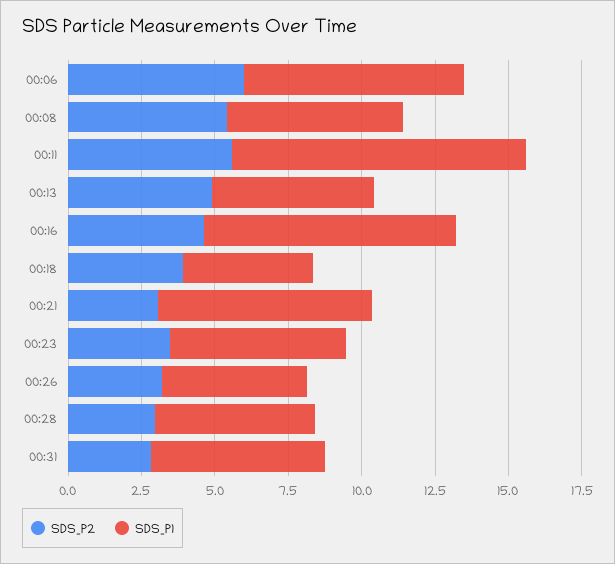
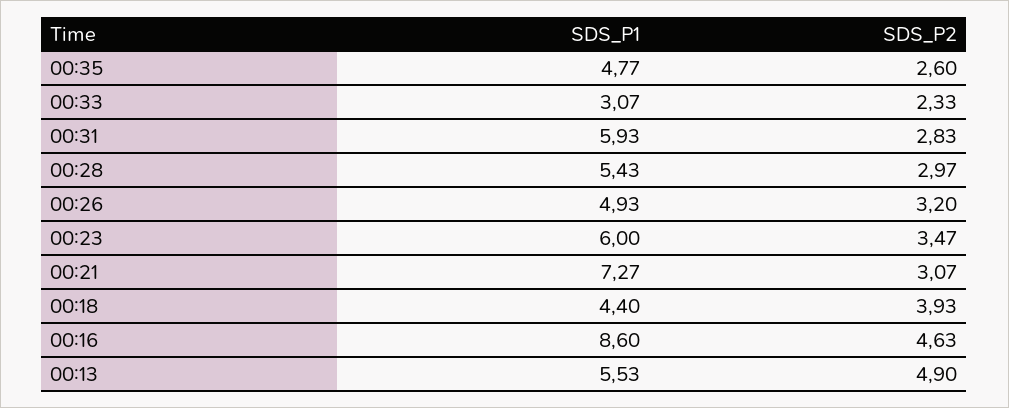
SDS_P2, 00:06: 6 -> none
SDS_P1, 00:06: 7.5 -> none
SDS_P2, 00:08: 5.5 -> none
SDS_P1, 00:08: 6 -> none
SDS_P2, 00:11: 5.5 -> none
SDS_P1, 00:11: 10 -> none
SDS_P1, 00:35: none -> 4.77
SDS_P2, 00:35: none -> 2.6
SDS_P1, 00:33: none -> 3.07
SDS_P2, 00:33: none -> 2.33

